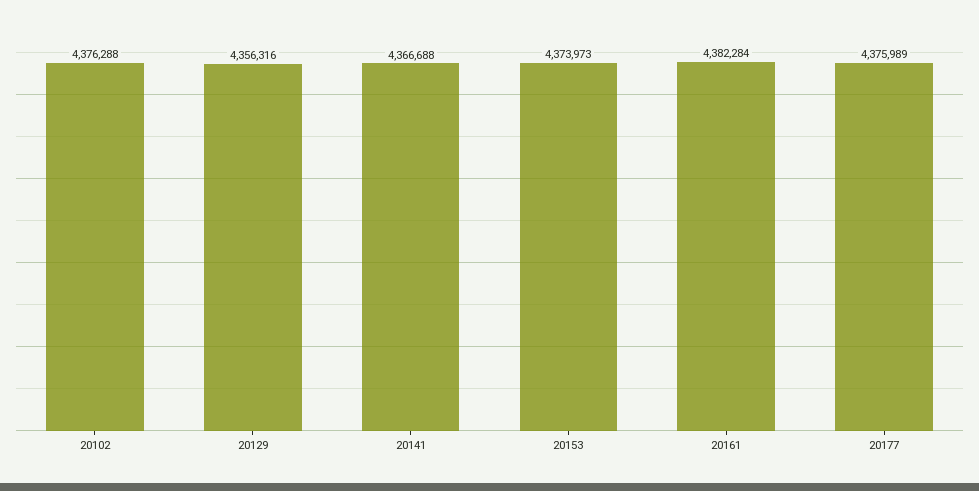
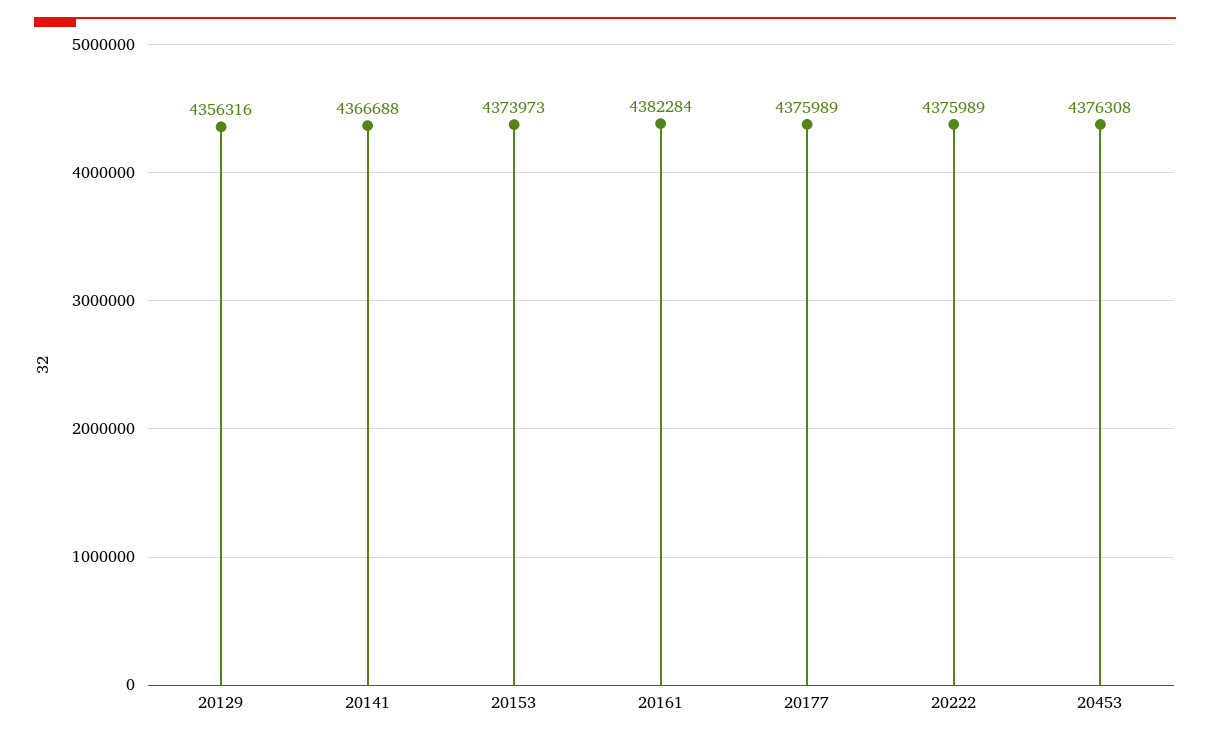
20102: 4376288 -> none
20222: none -> 4375989
20453: none -> 4376308

